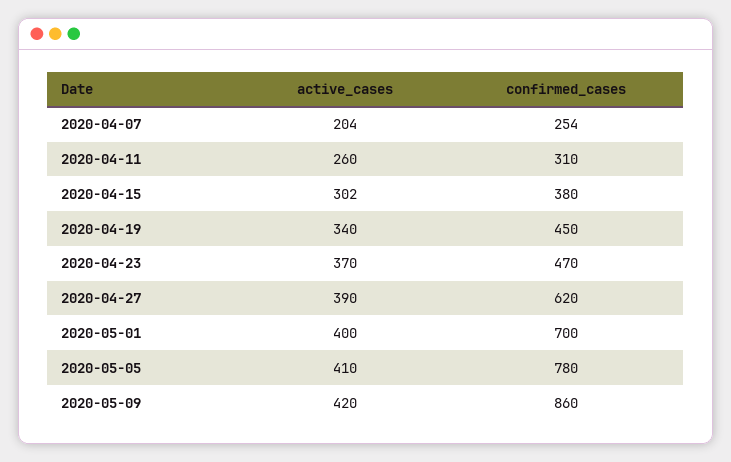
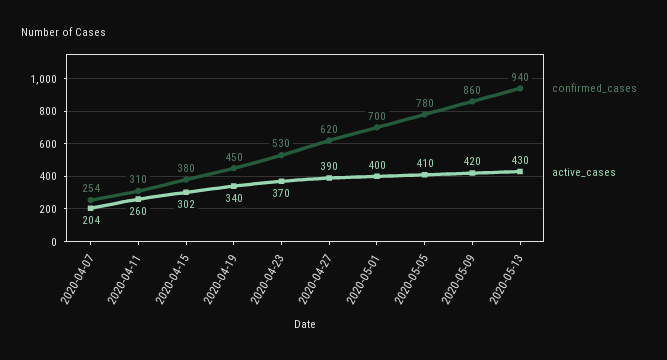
confirmed_cases, 2020-04-23: 470 -> 530
confirmed_cases, 2020-05-13: none -> 940
active_cases, 2020-05-13: none -> 430

